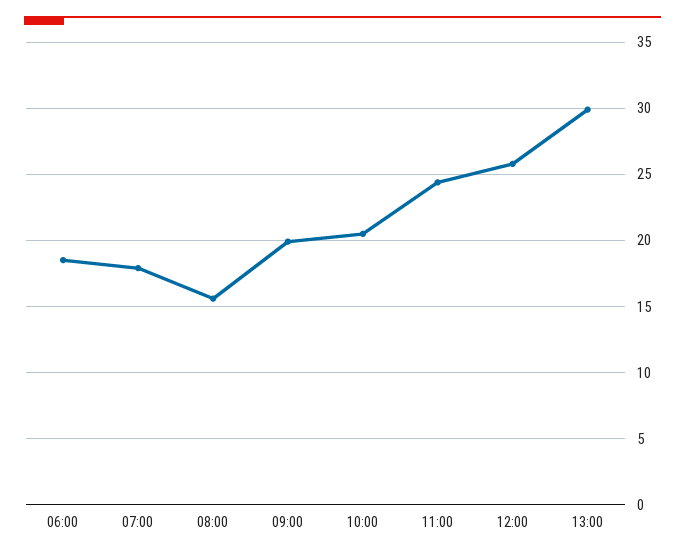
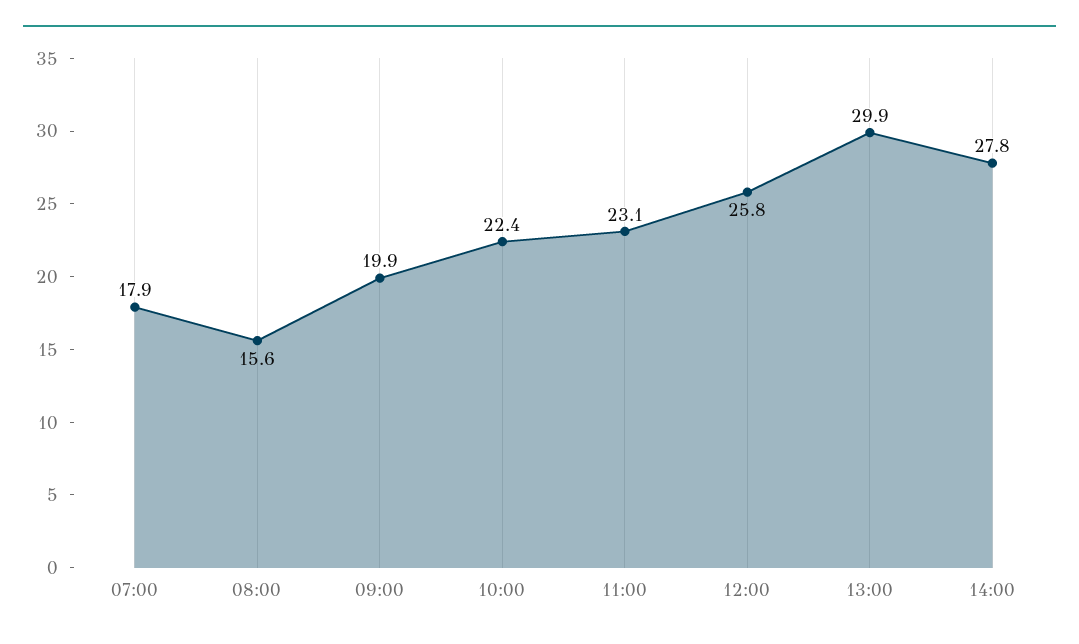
06:00: 18.5 -> none
10:00: 20.5 -> 22.4
11:00: 24.5 -> 23.1
14:00: none -> 27.8

